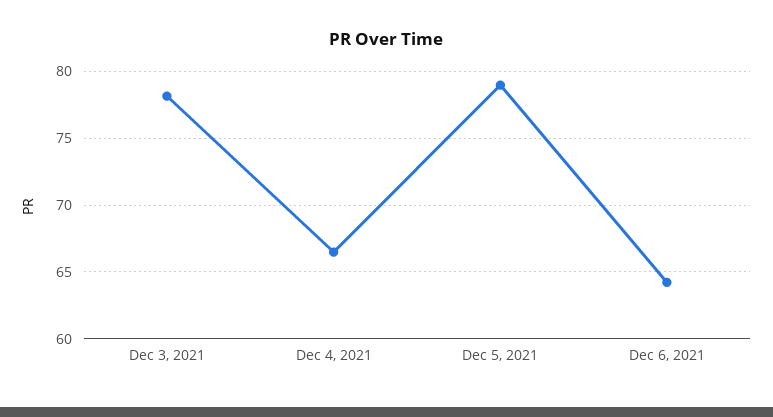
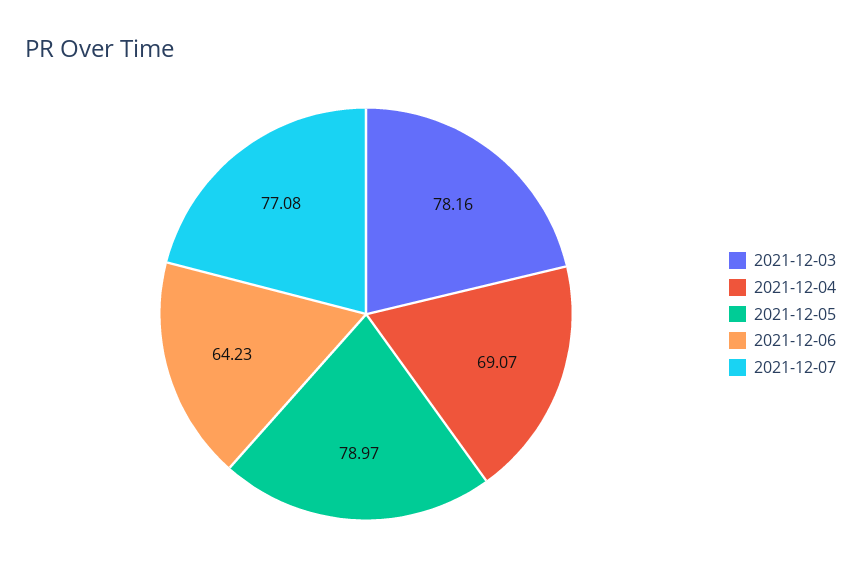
Dec 4, 2021: 66.5 -> 69.07
2021-12-07: none -> 77.08

